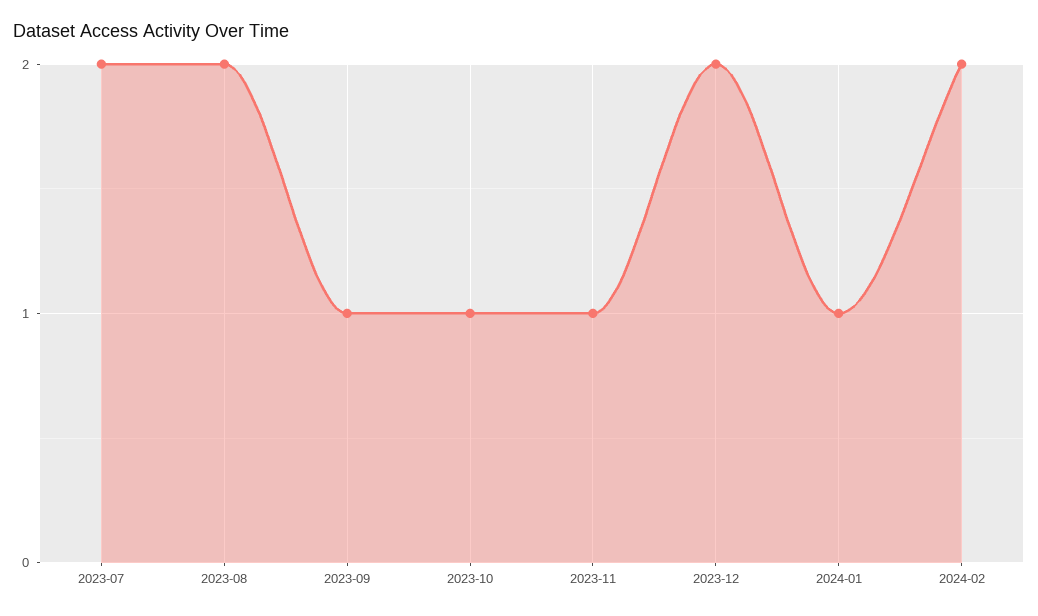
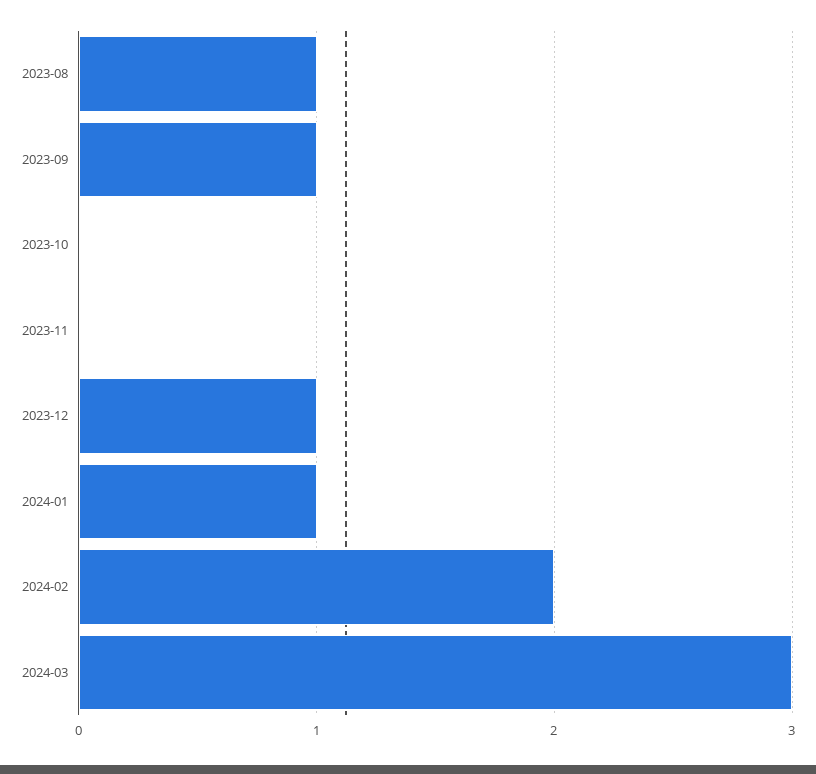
2023-07: 2 -> none
2023-08: 2 -> 1
2023-10: 1 -> 0
2023-11: 1 -> 0
2023-12: 2 -> 1
2024-03: none -> 3

